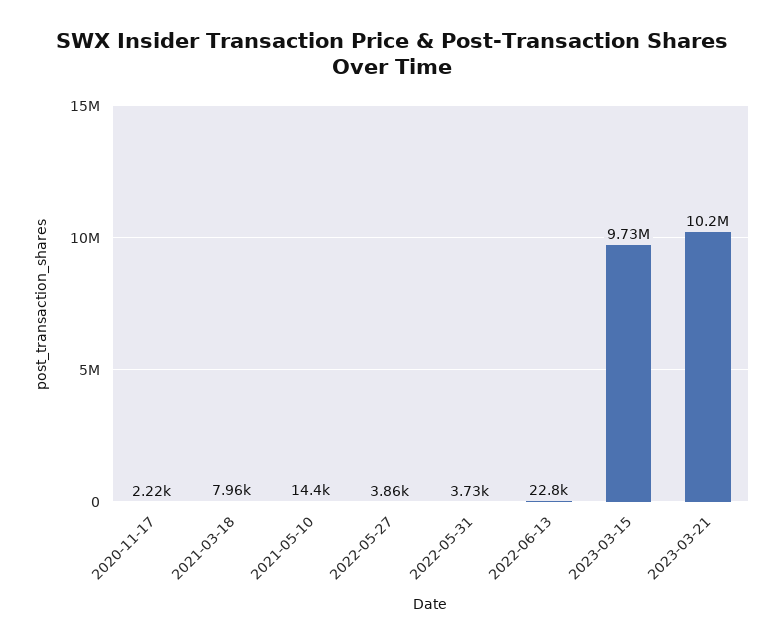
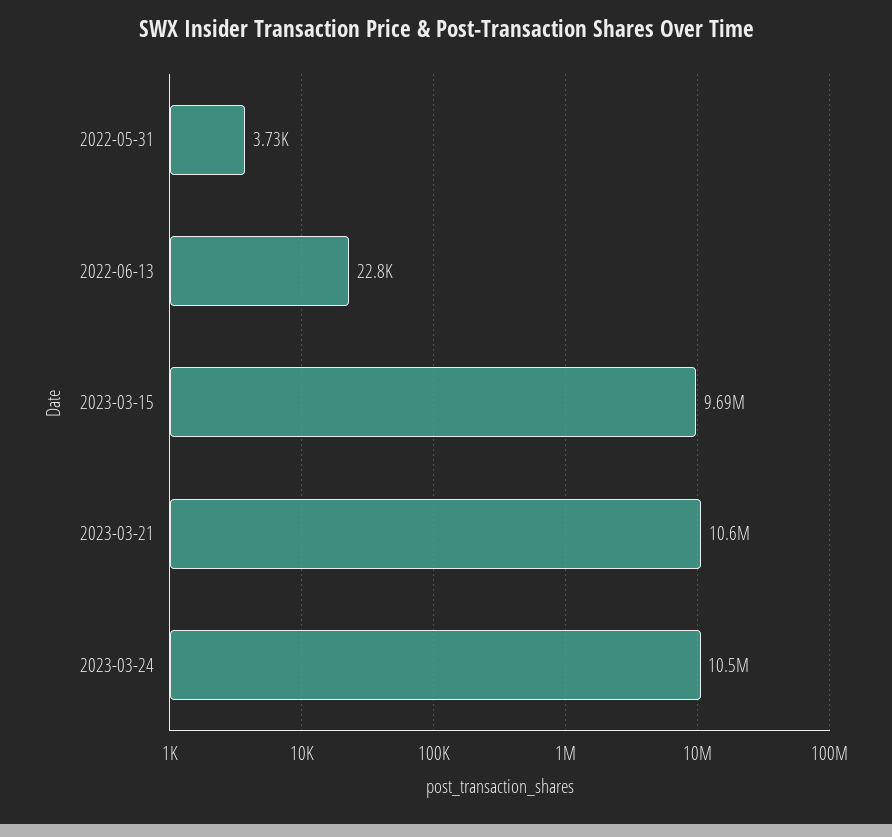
2020-11-17: 2220 -> none
2021-03-18: 7960 -> none
2021-05-10: 14400 -> none
2022-05-27: 3860 -> none
2023-03-15: 9730000 -> 9690000
2023-03-21: 10200000 -> 10600000
2023-03-24: none -> 10500000

